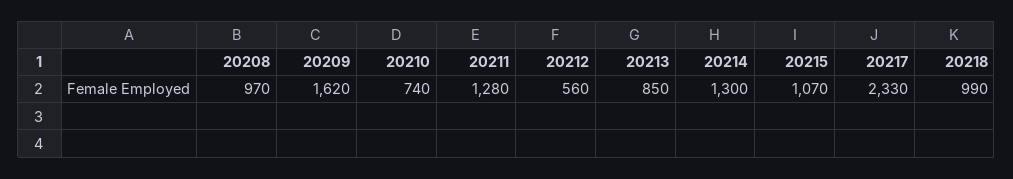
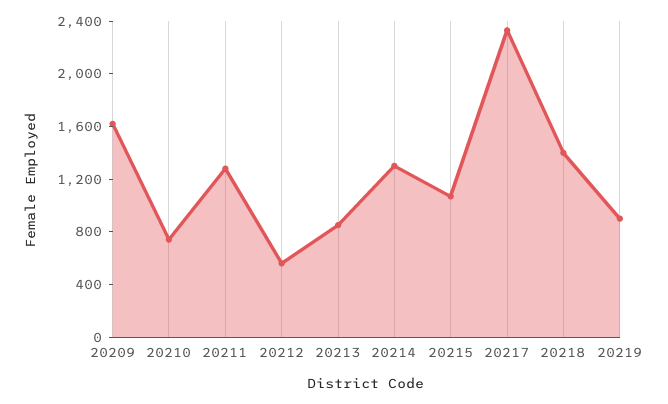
20208: 970 -> none
20218: 990 -> 1400
20219: none -> 900

